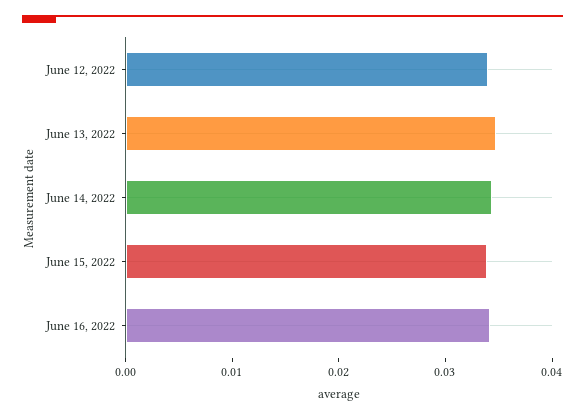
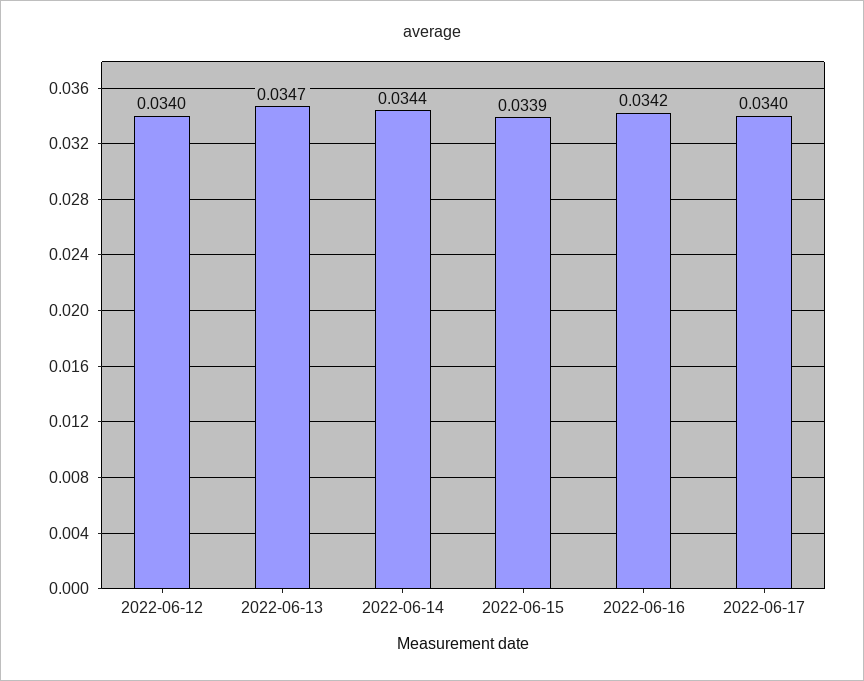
2022-06-17: none -> 0.034

